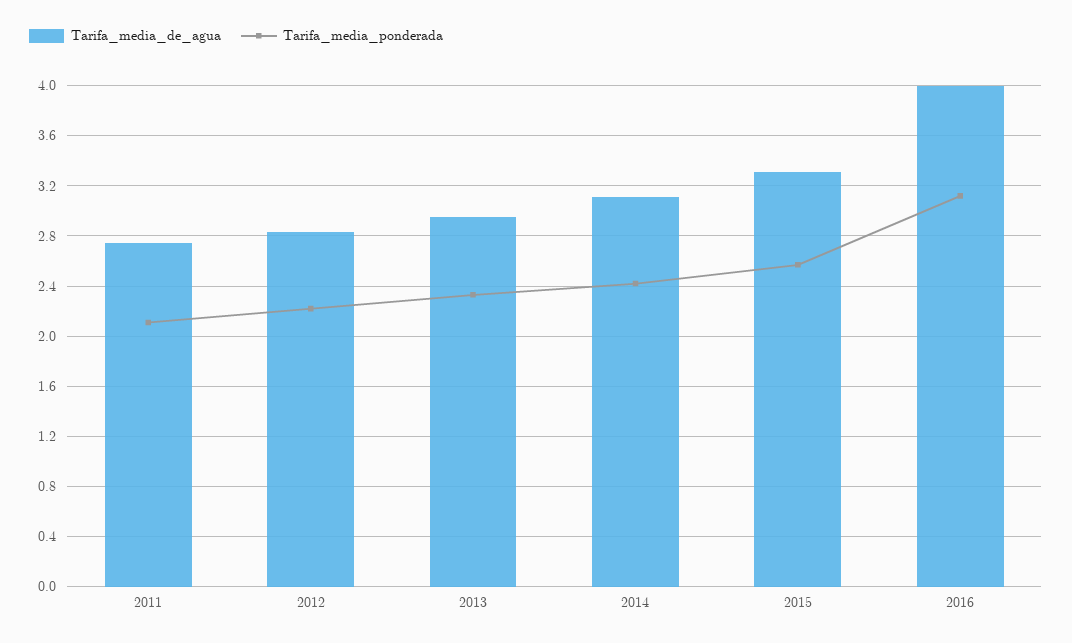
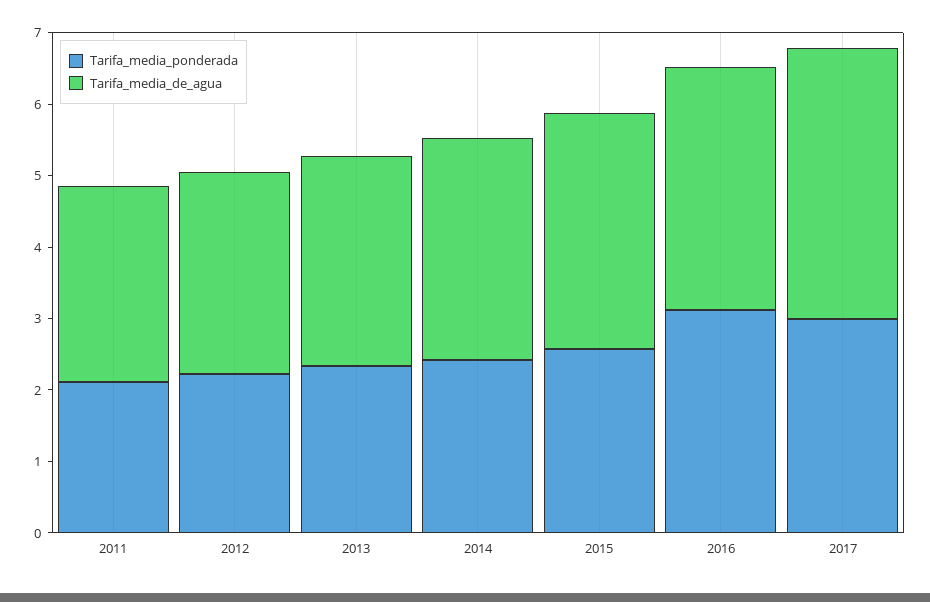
Tarifa_media_de_agua, 2016: 4 -> 3.4
Tarifa_media_ponderada, 2017: none -> 3
Tarifa_media_de_agua, 2017: none -> 3.8

